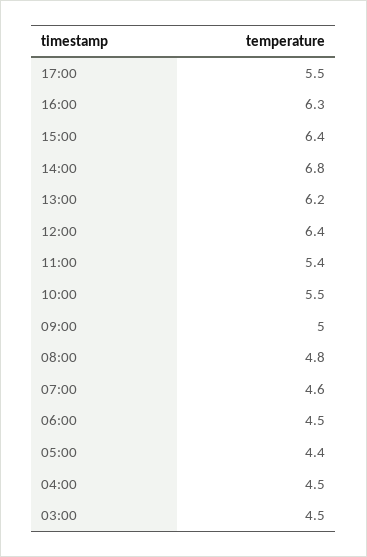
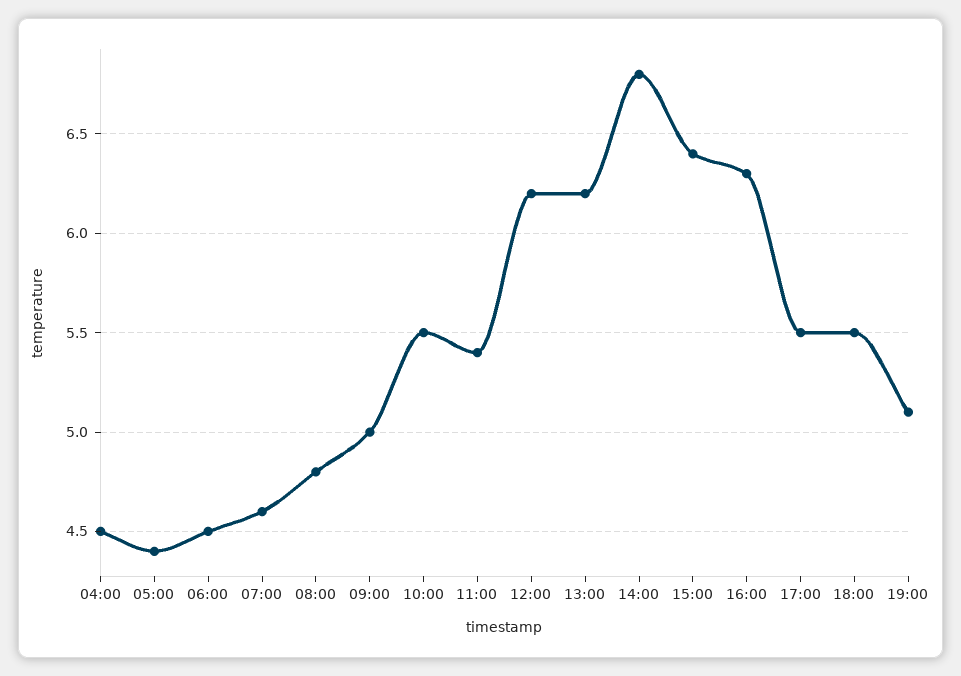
12:00: 6.4 -> 6.2
03:00: 4.5 -> none
18:00: none -> 5.5
19:00: none -> 5.1

